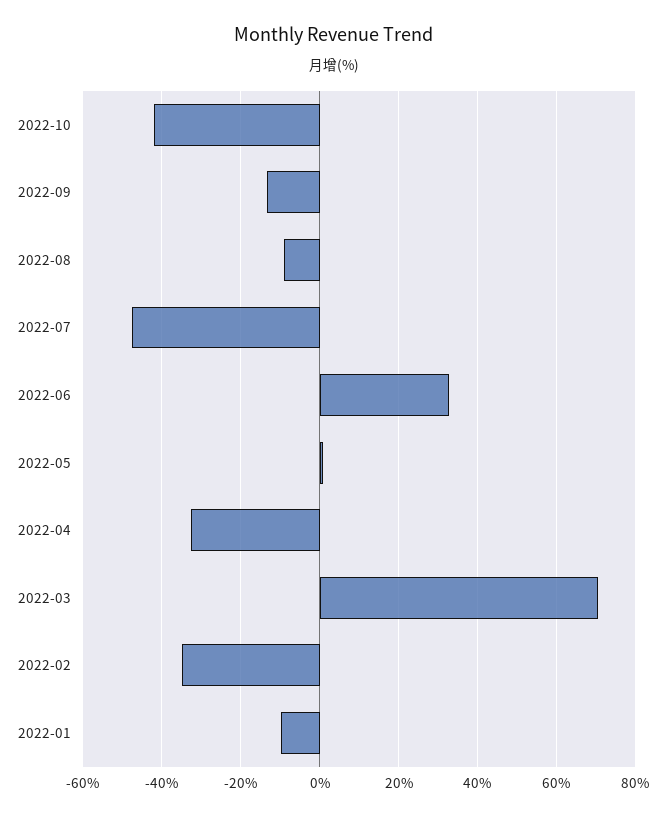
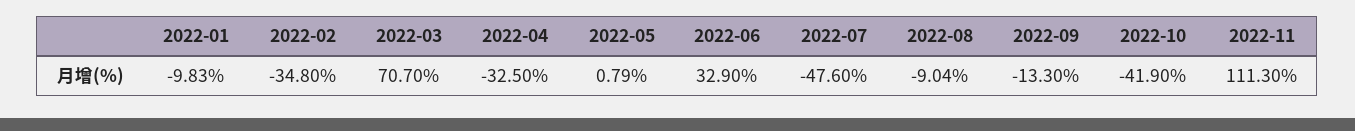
2022-11: none -> 111.3

